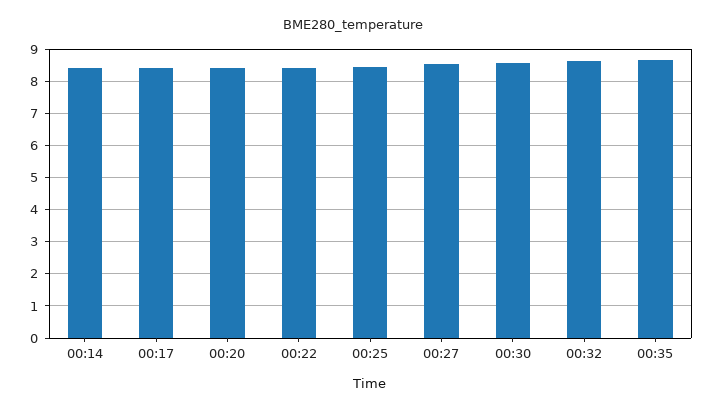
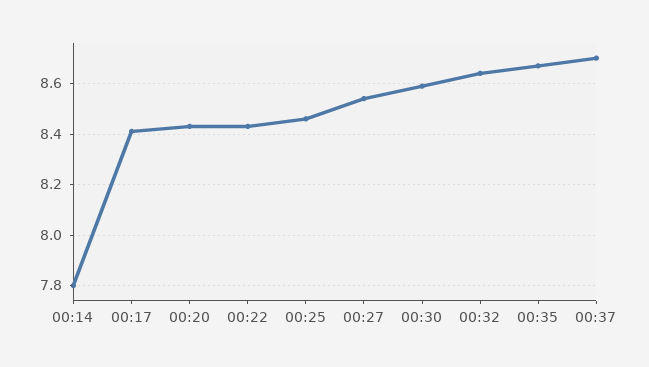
00:14: 8.4 -> 7.8
00:37: none -> 8.7

